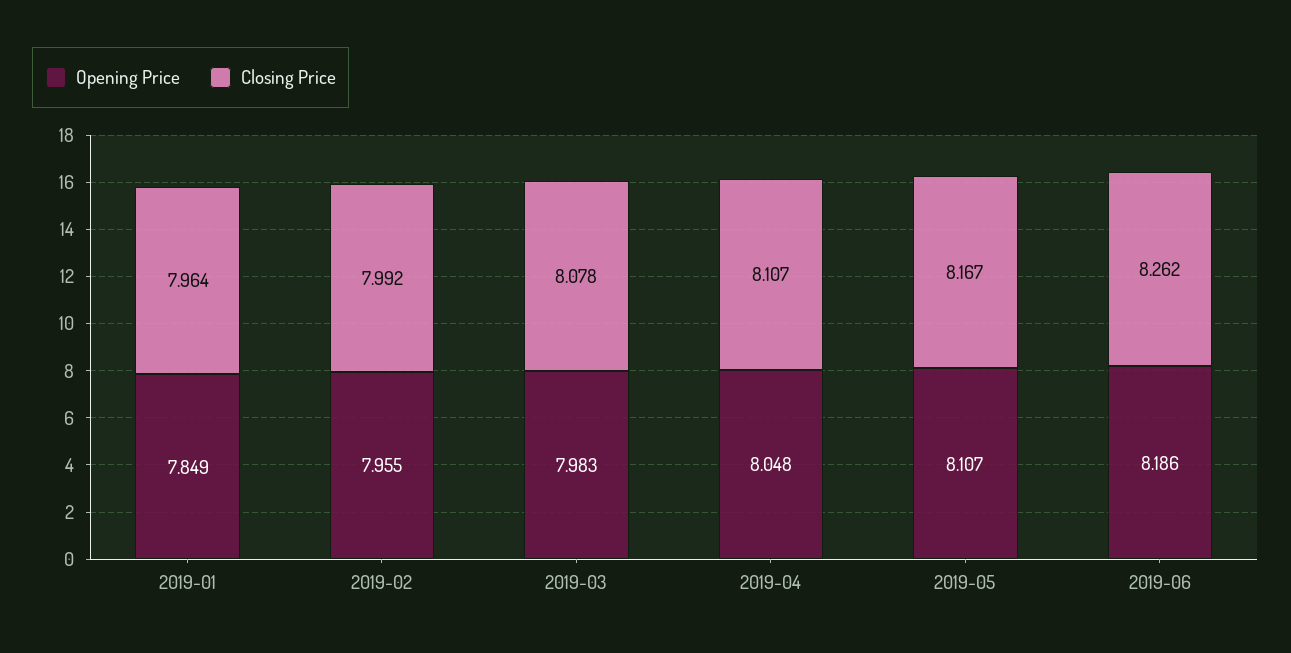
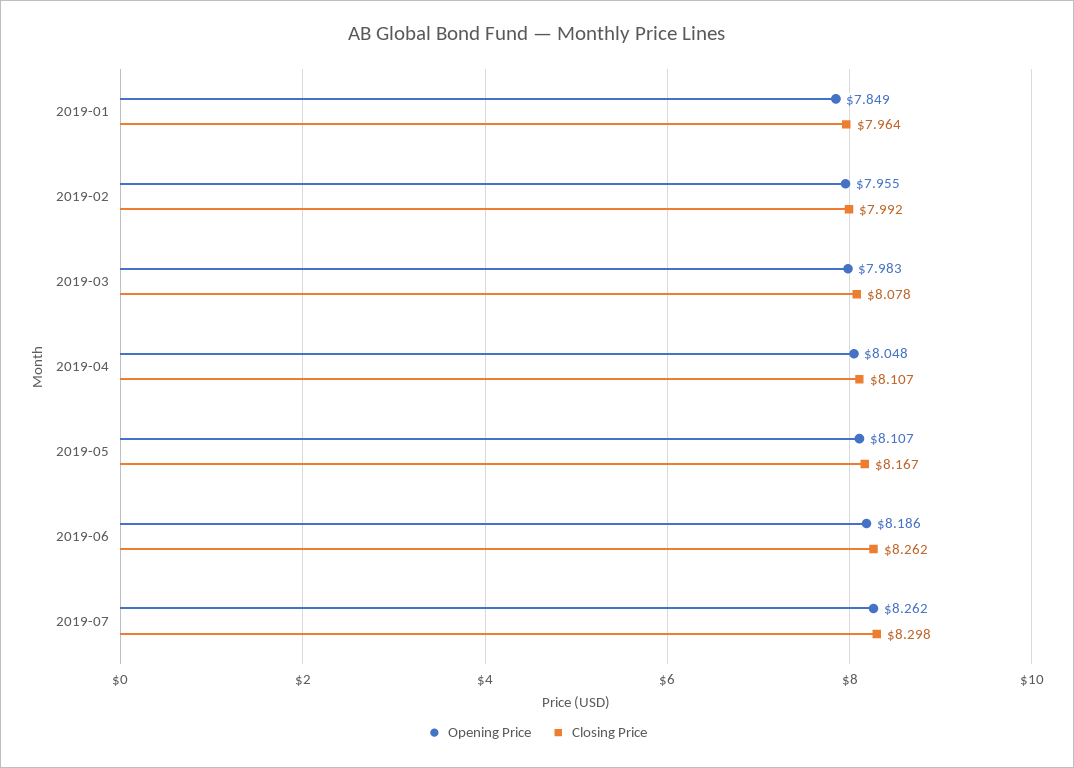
Opening Price, 2019-07: none -> 8.262
Closing Price, 2019-07: none -> 8.298

